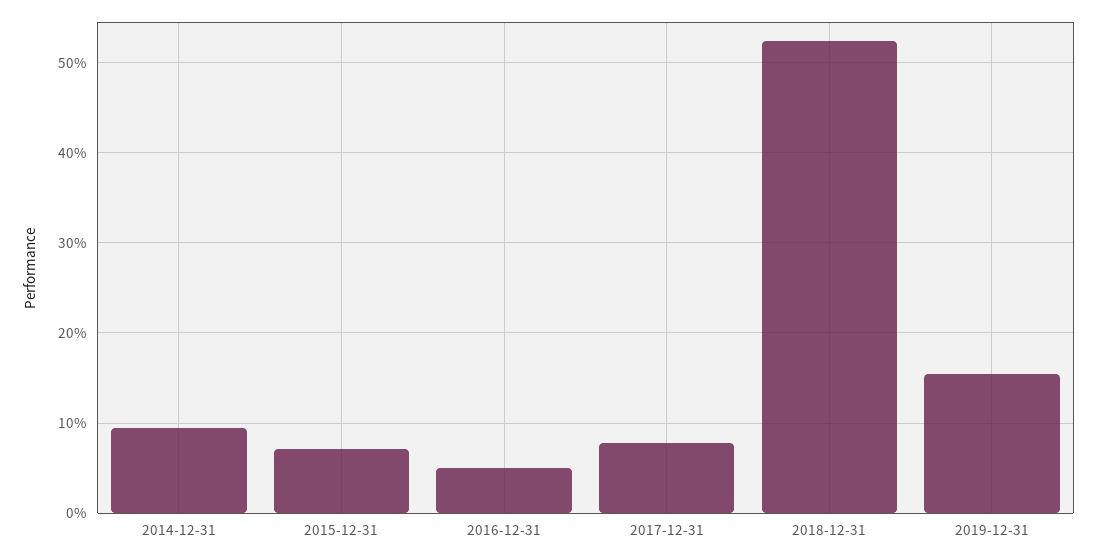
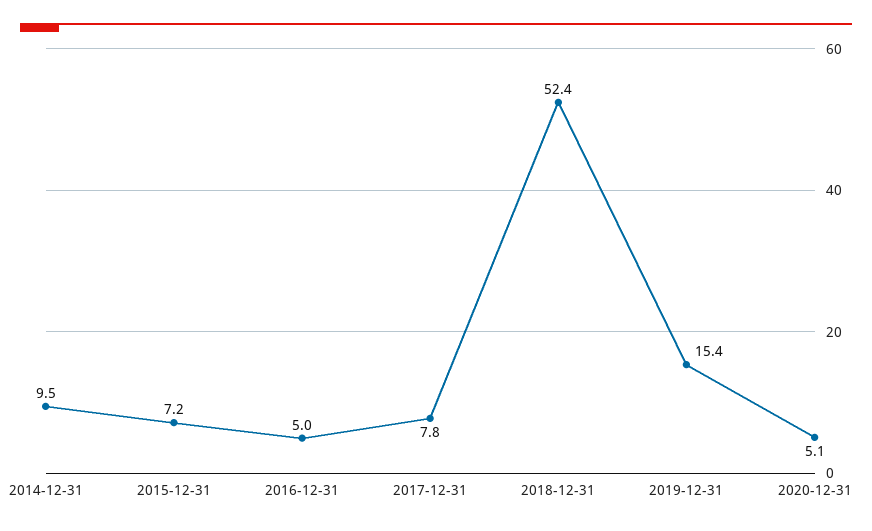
2020-12-31: none -> 5.1

